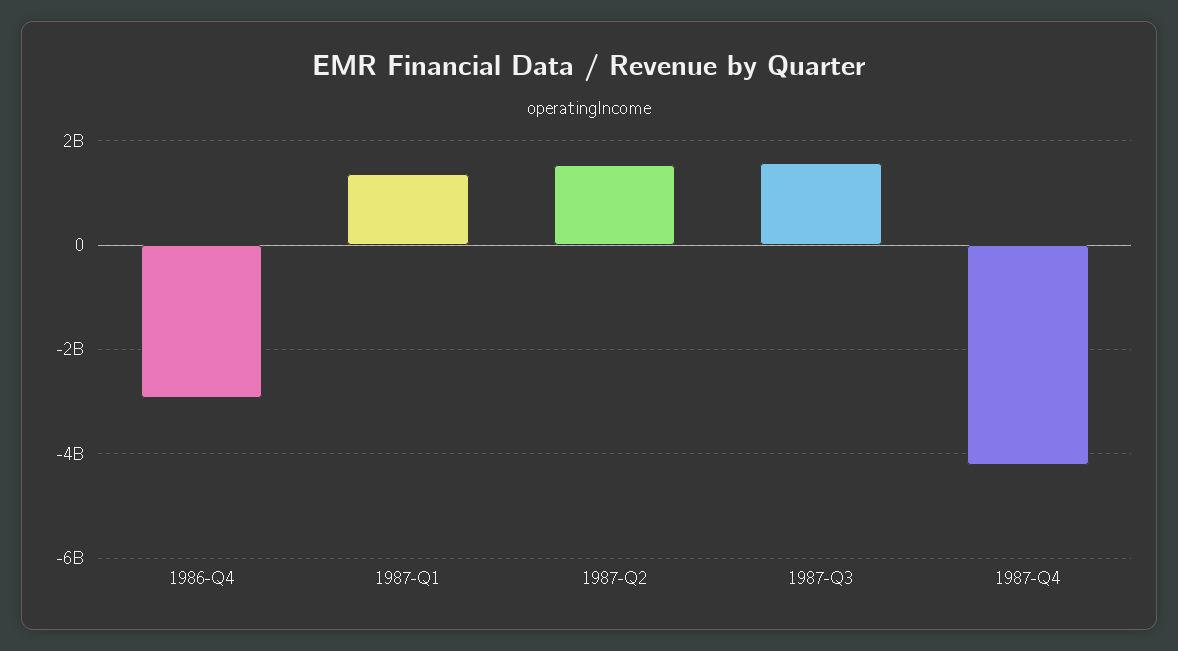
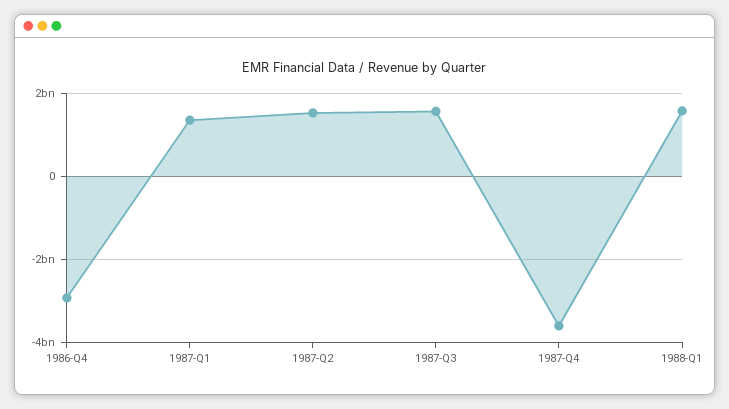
1987-Q4: -4200000000 -> -3600000000
1988-Q1: none -> 1600000000

